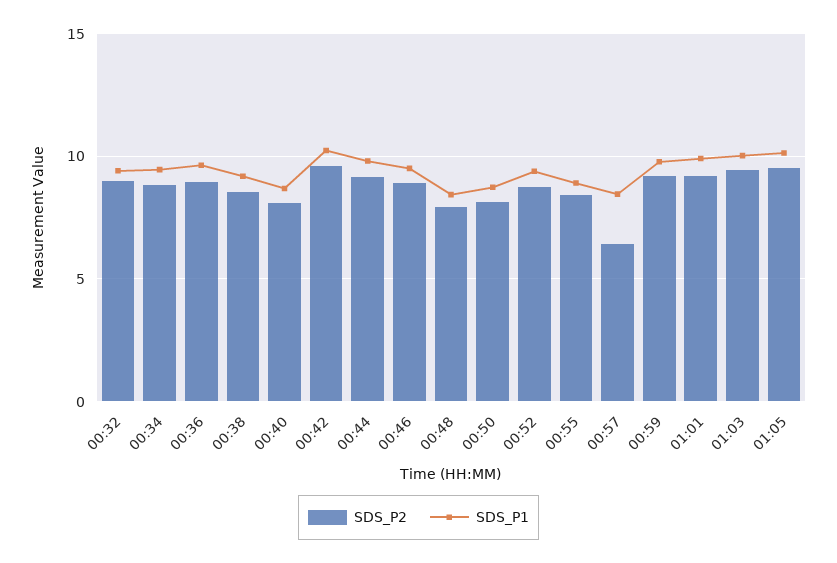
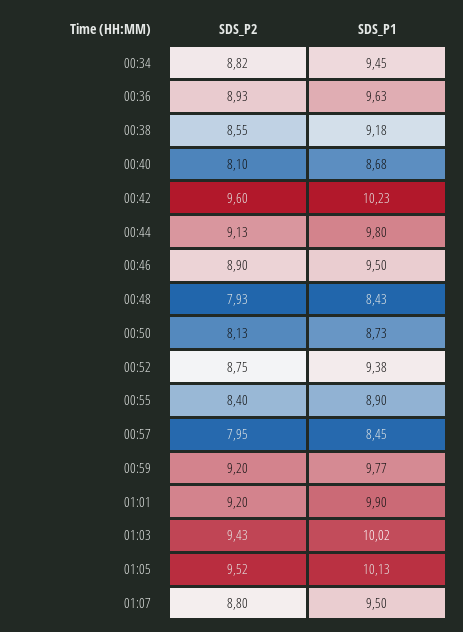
SDS_P2, 00:32: 9 -> none
SDS_P1, 00:32: 9.5 -> none
SDS_P2, 00:57: 6.5 -> 7.95
SDS_P2, 01:07: none -> 8.8
SDS_P1, 01:07: none -> 9.5

